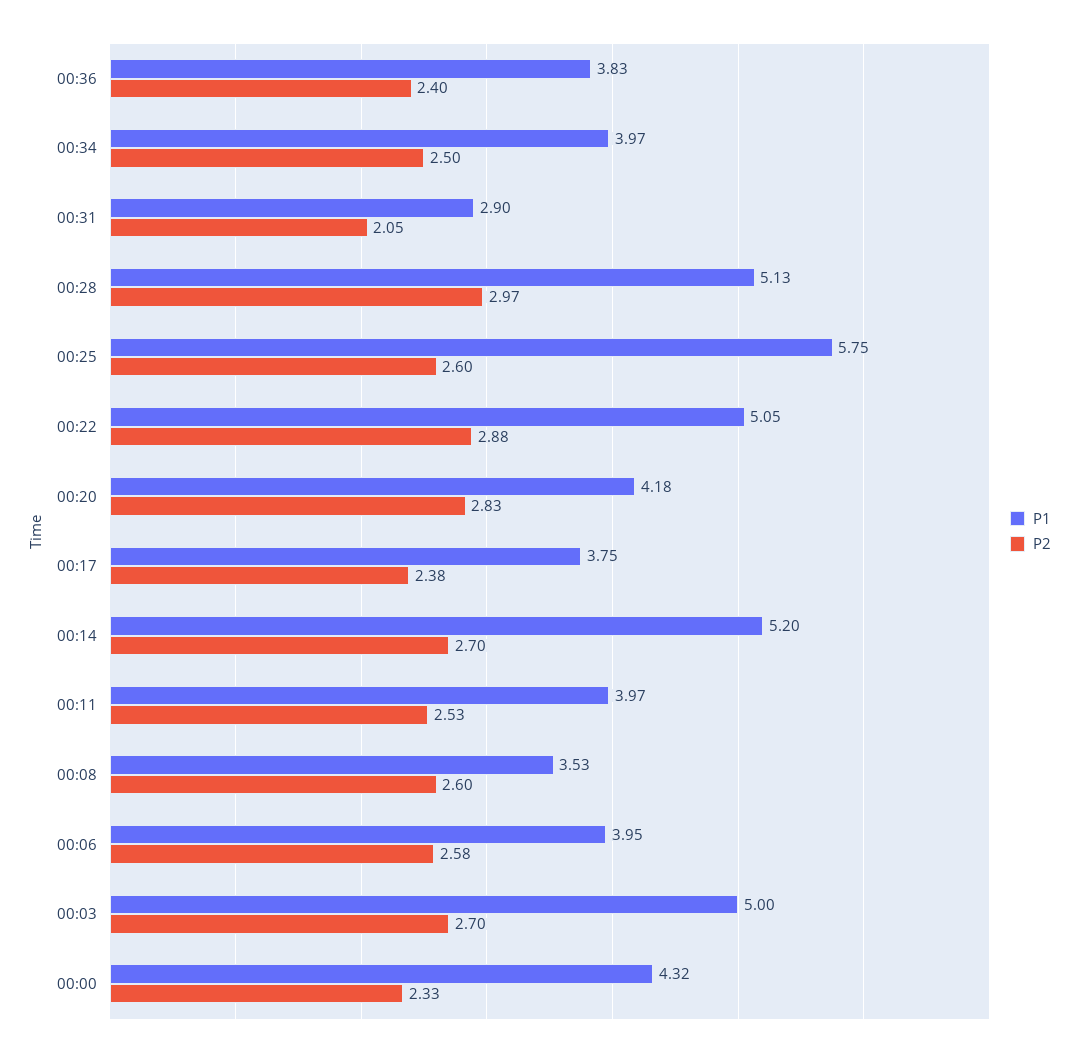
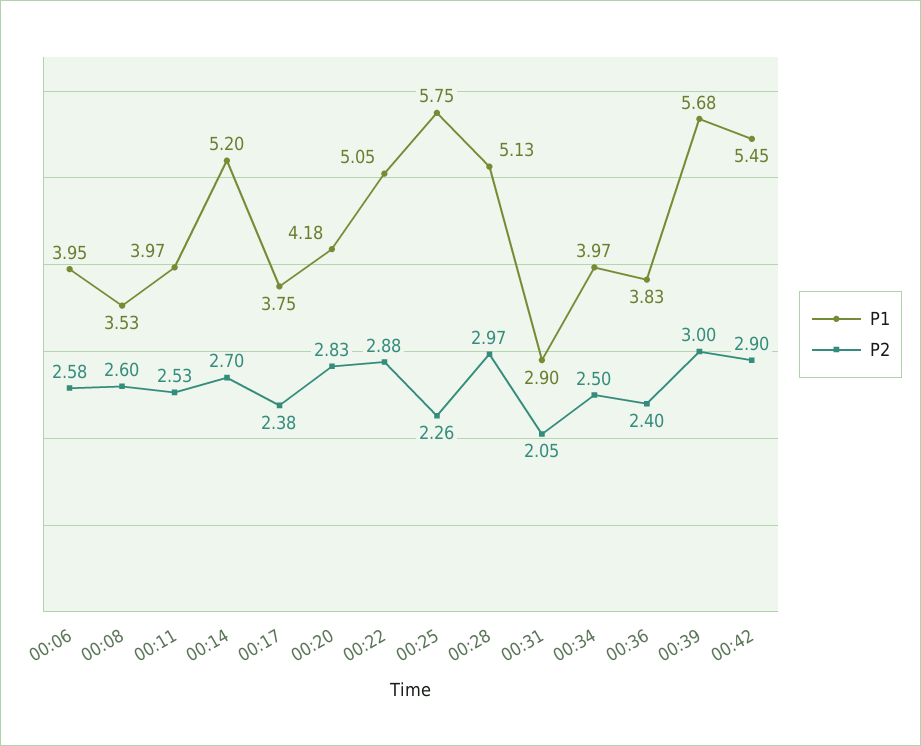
P2, 00:25: 2.6 -> 2.26
P1, 00:03: 5 -> none
P2, 00:03: 2.7 -> none
P1, 00:00: 4.32 -> none
P2, 00:00: 2.33 -> none
P1, 00:39: none -> 5.68
P2, 00:39: none -> 3
P1, 00:42: none -> 5.45
P2, 00:42: none -> 2.9

